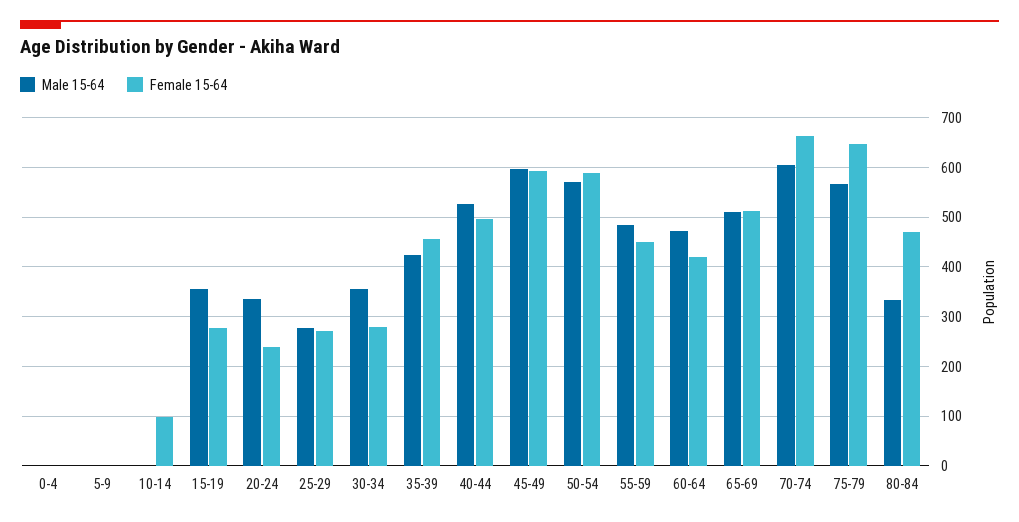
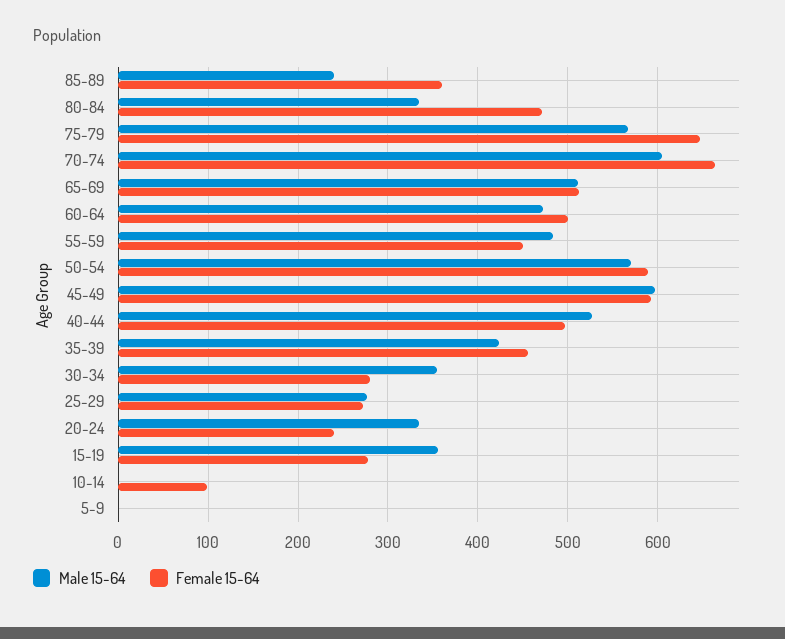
Male 15-64, 0-4: 0 -> none
Female 15-64, 0-4: 0 -> none
Female 15-64, 60-64: 420 -> 500
Male 15-64, 85-89: none -> 240
Female 15-64, 85-89: none -> 360

